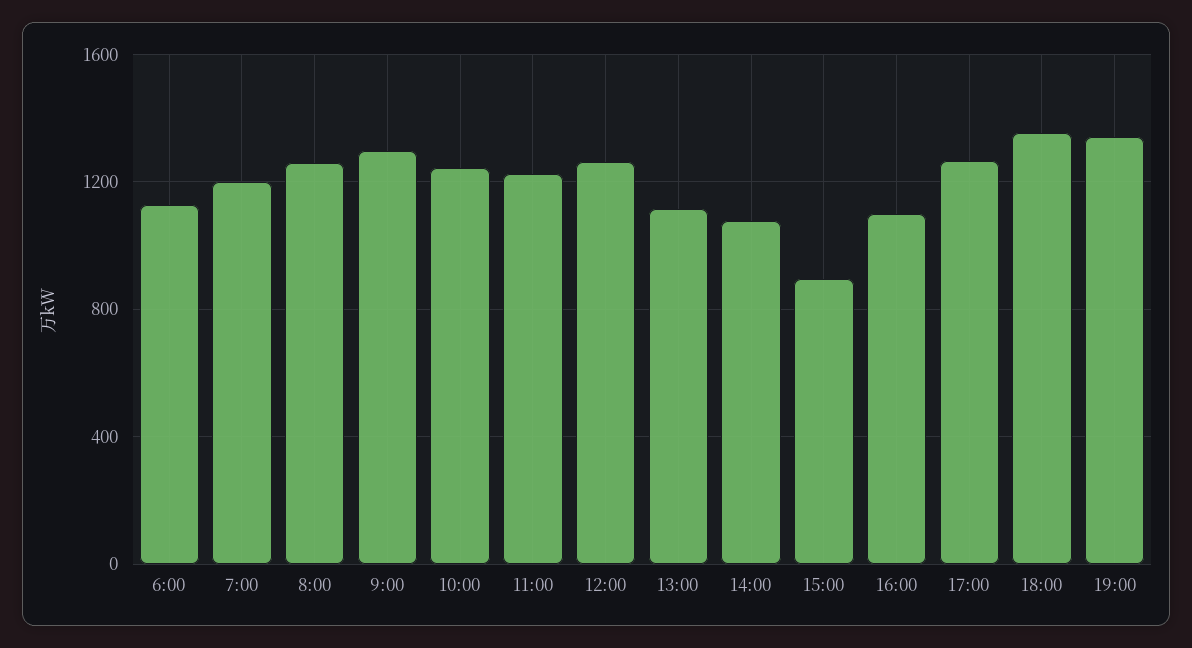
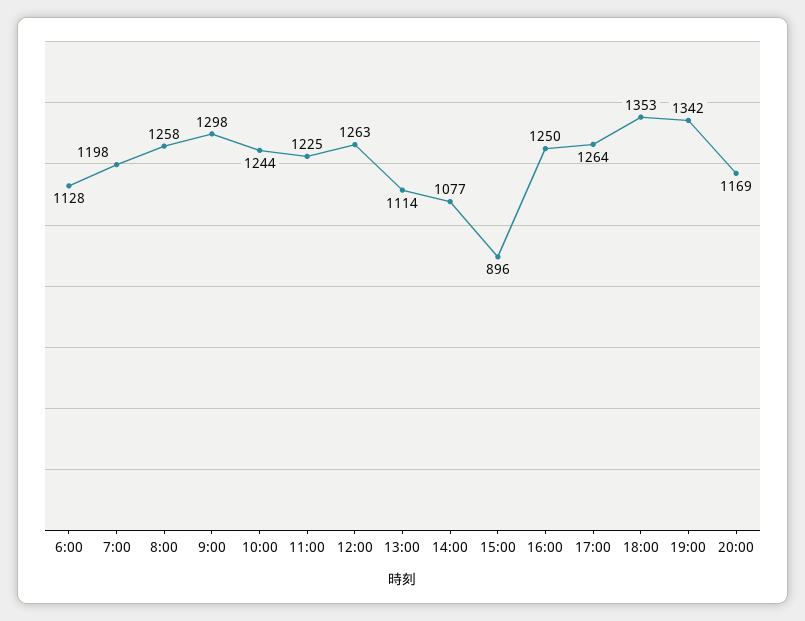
16:00: 1100 -> 1250
20:00: none -> 1169

